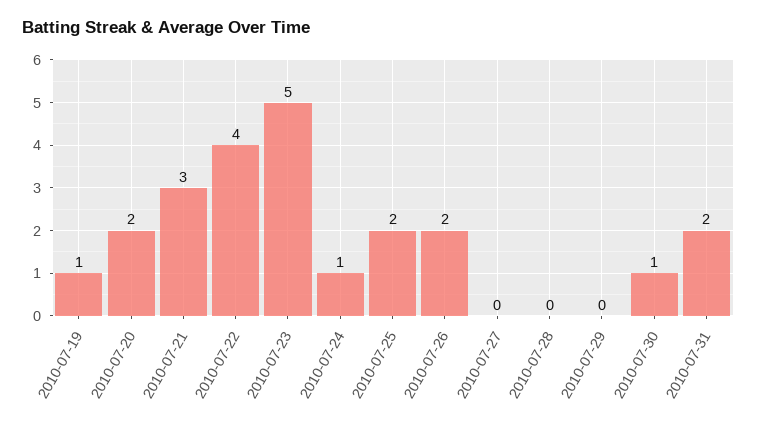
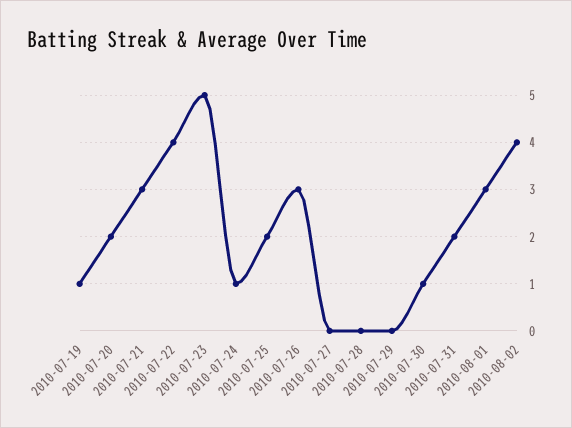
2010-07-26: 2 -> 3
2010-08-01: none -> 3
2010-08-02: none -> 4

